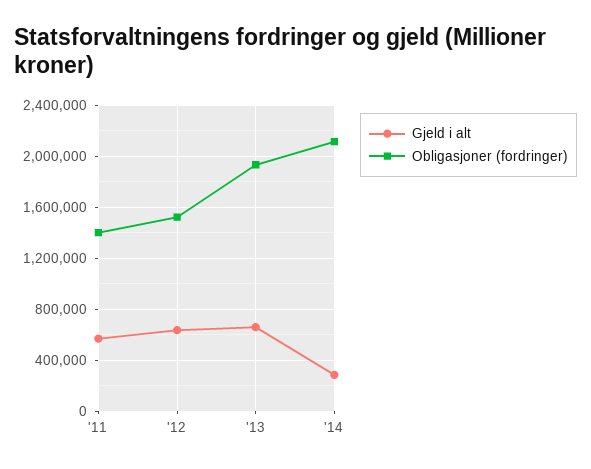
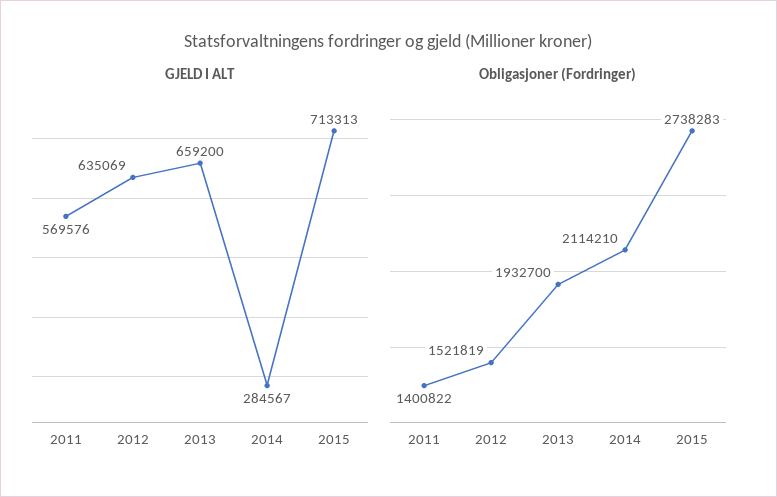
Gjeld i alt, 2015: none -> 713313
Obligasjoner (fordringer), 2015: none -> 2738283

